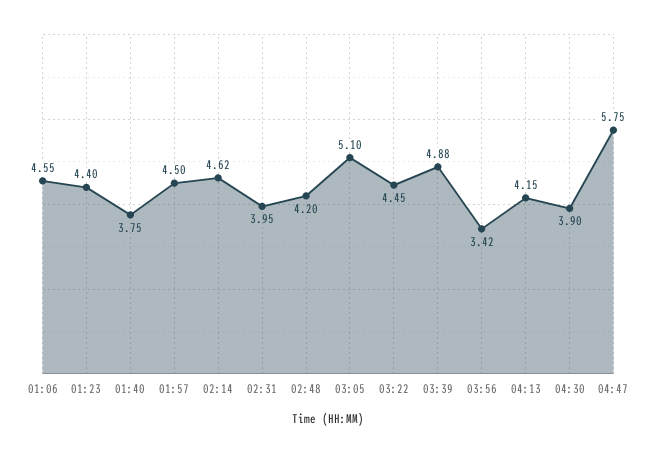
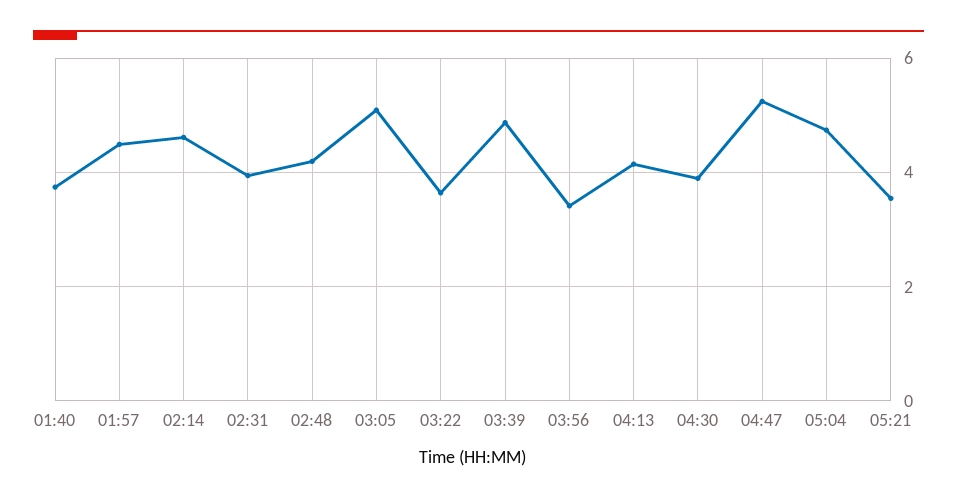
01:06: 4.55 -> none
01:23: 4.4 -> none
03:22: 4.45 -> 3.6
04:47: 5.75 -> 5.2
05:04: none -> 4.8
05:21: none -> 3.6

